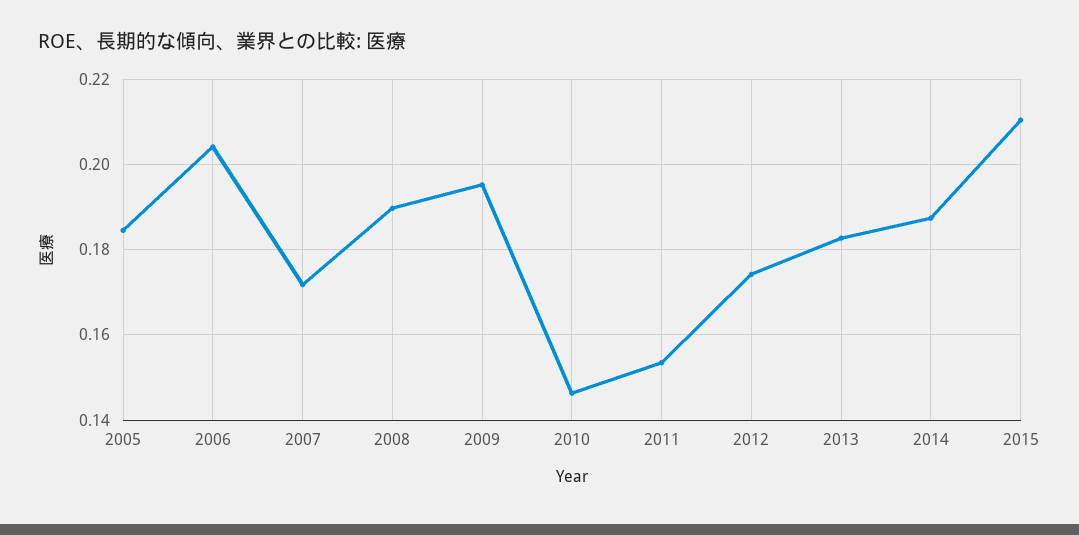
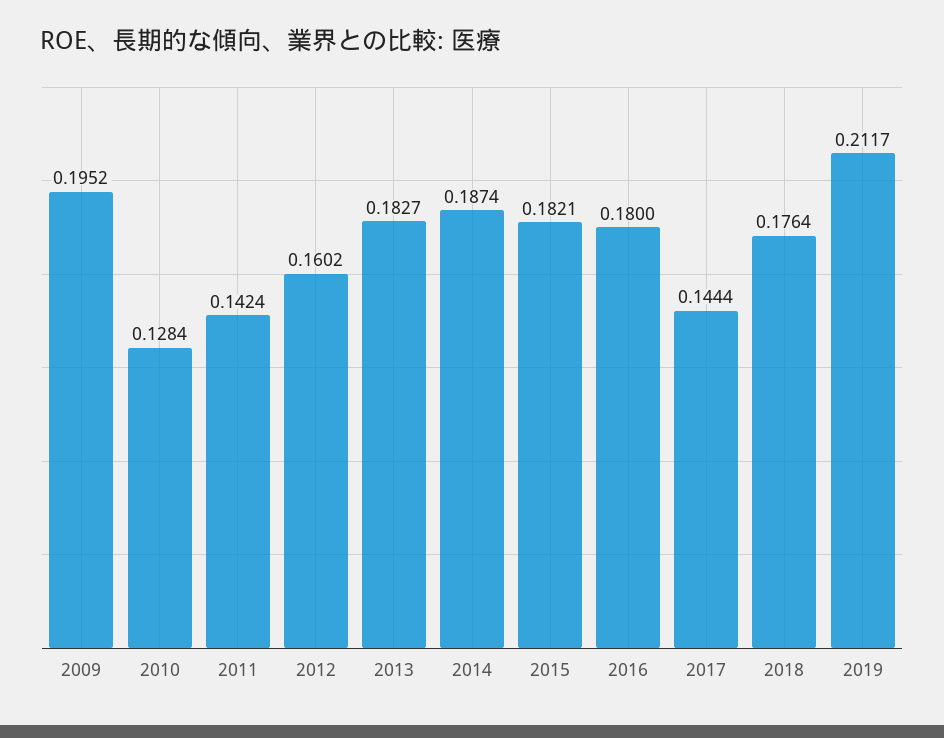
2005: 0.184 -> none
2006: 0.204 -> none
2007: 0.172 -> none
2008: 0.19 -> none
2010: 0.146 -> 0.1284
2011: 0.154 -> 0.1424
2012: 0.174 -> 0.1602
2015: 0.21 -> 0.1821
2016: none -> 0.18
2017: none -> 0.1444
2018: none -> 0.1764
2019: none -> 0.2117

